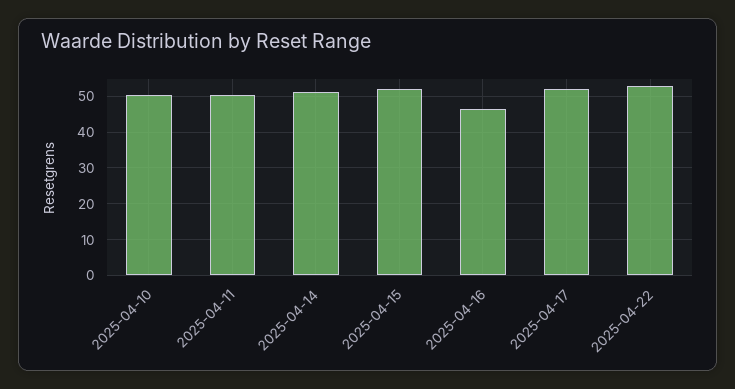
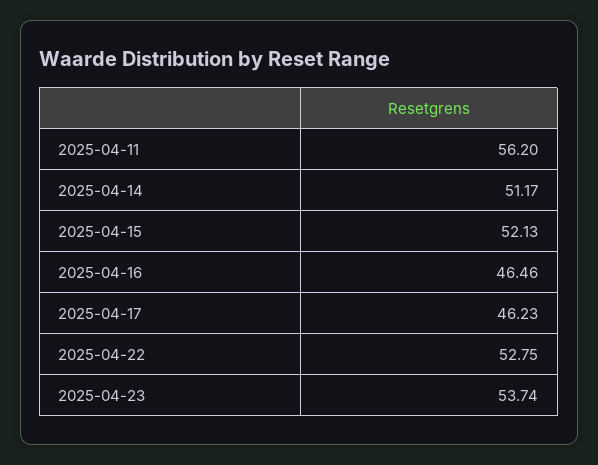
2025-04-10: 50 -> none
2025-04-11: 50 -> 56.2
2025-04-17: 52 -> 46.23
2025-04-23: none -> 53.74

